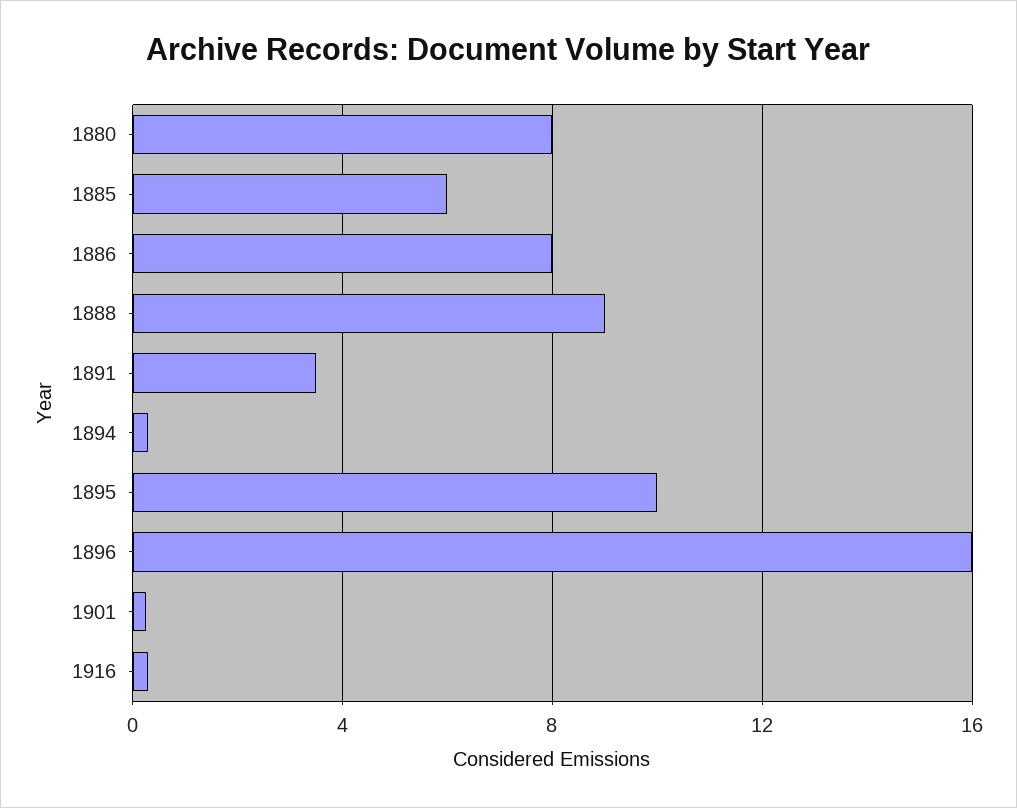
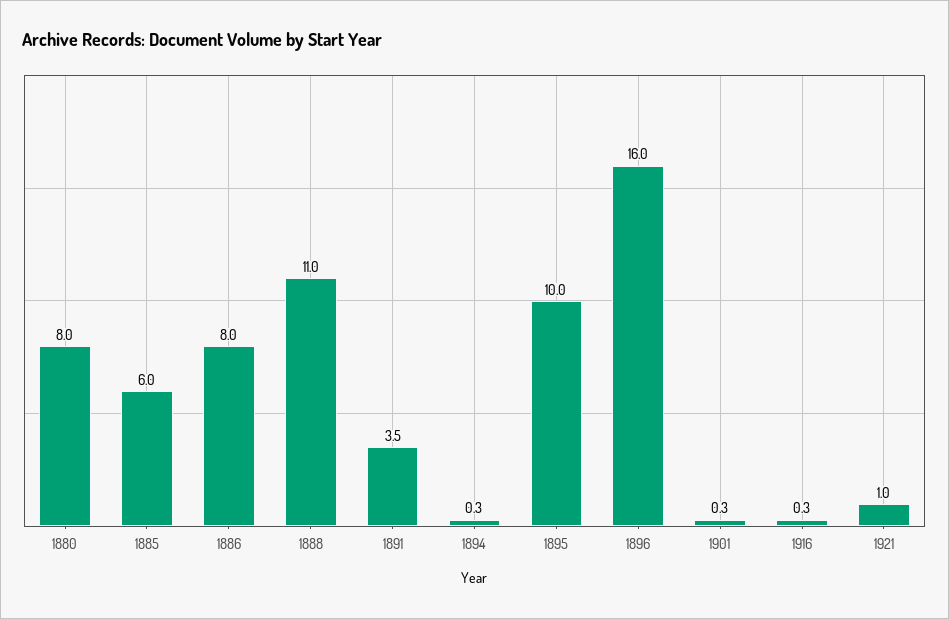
1888: 9 -> 11
1921: none -> 1

